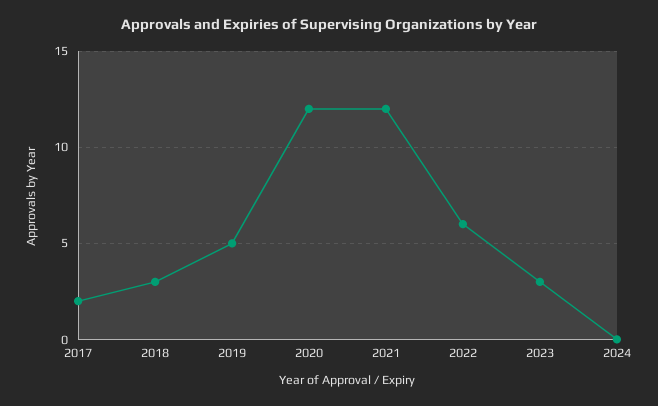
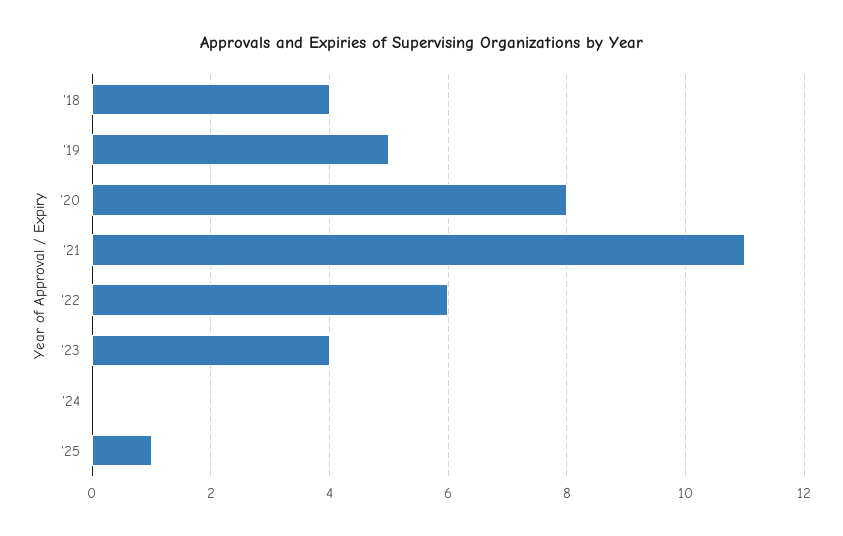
2017: 2 -> none
2018: 3 -> 4
2020: 12 -> 8
2021: 12 -> 11
2023: 3 -> 4
'25: none -> 1

